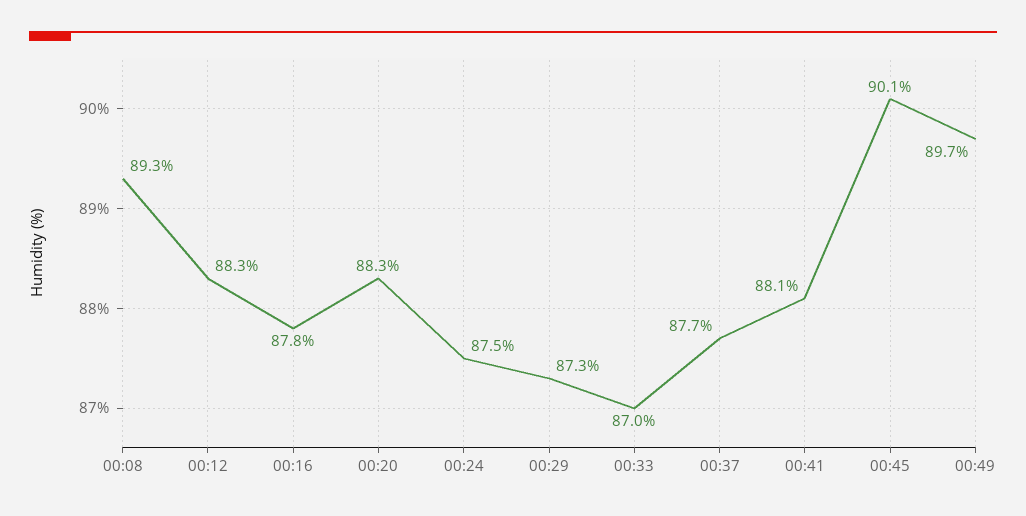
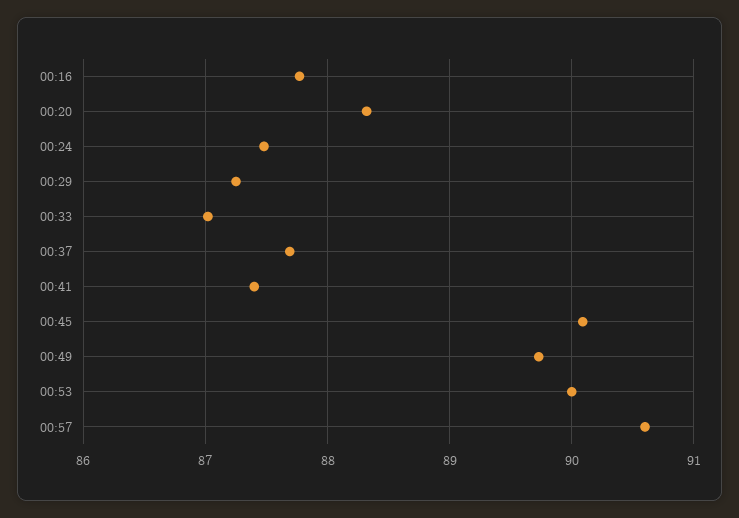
00:08: 89.3 -> none
00:12: 88.3 -> none
00:41: 88.1 -> 87.4
00:53: none -> 90
00:57: none -> 90.6

